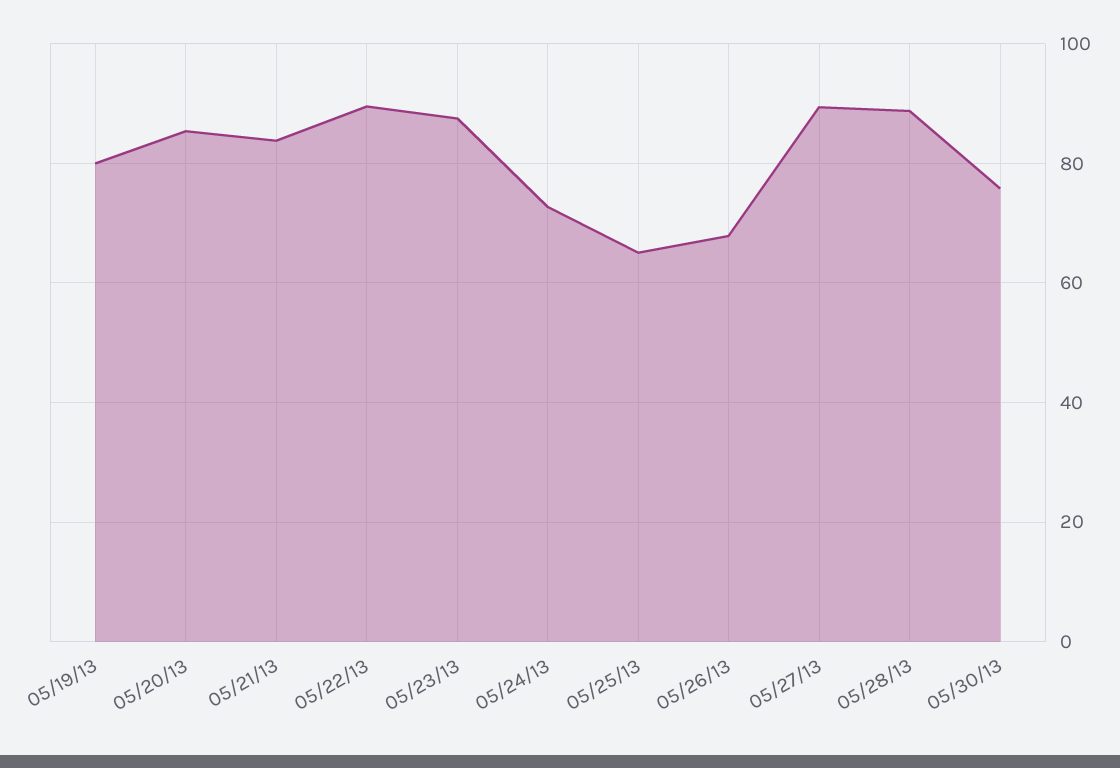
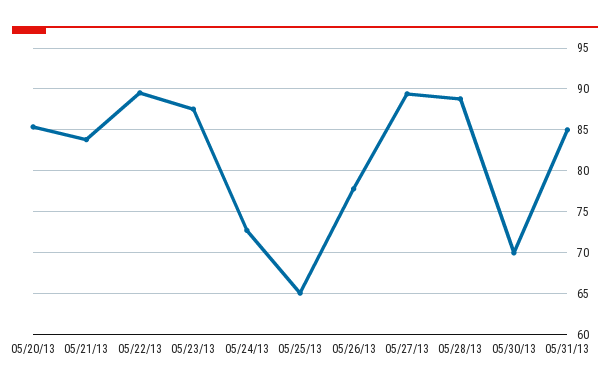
05/19/13: 80 -> none
05/26/13: 68 -> 78
05/30/13: 76 -> 70
05/31/13: none -> 85

